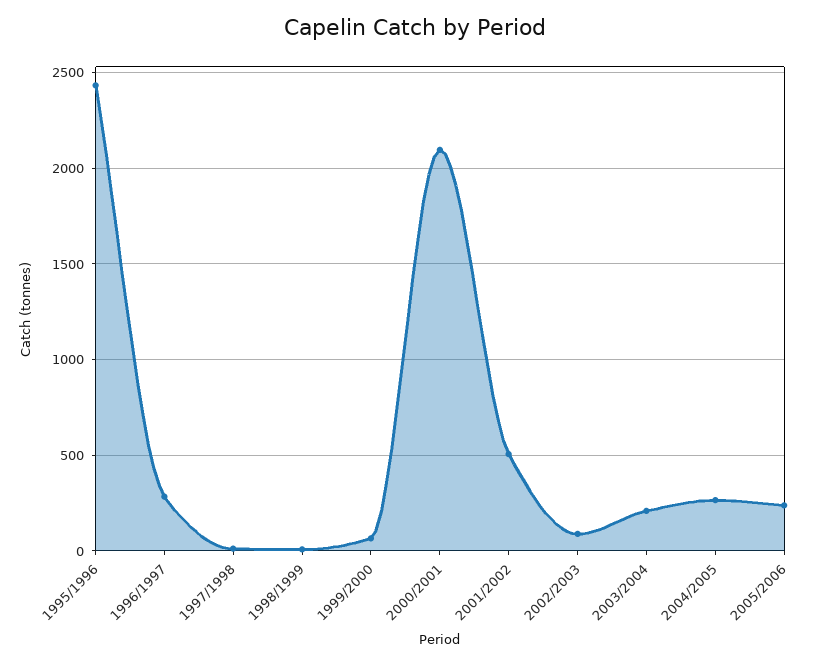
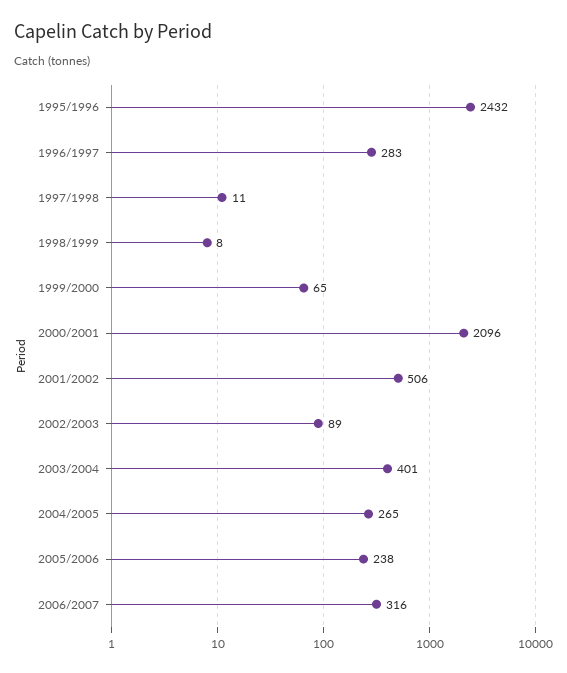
2003/2004: 200 -> 401
2006/2007: none -> 316

